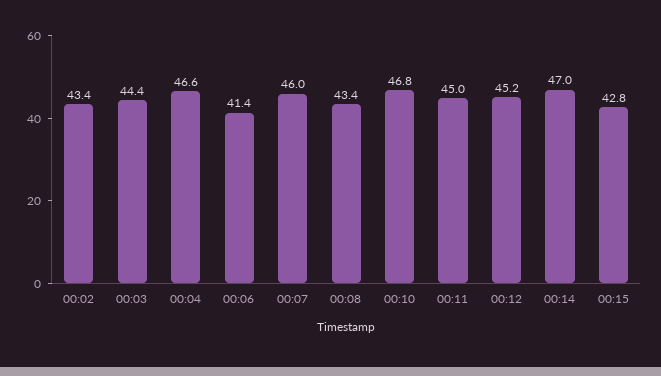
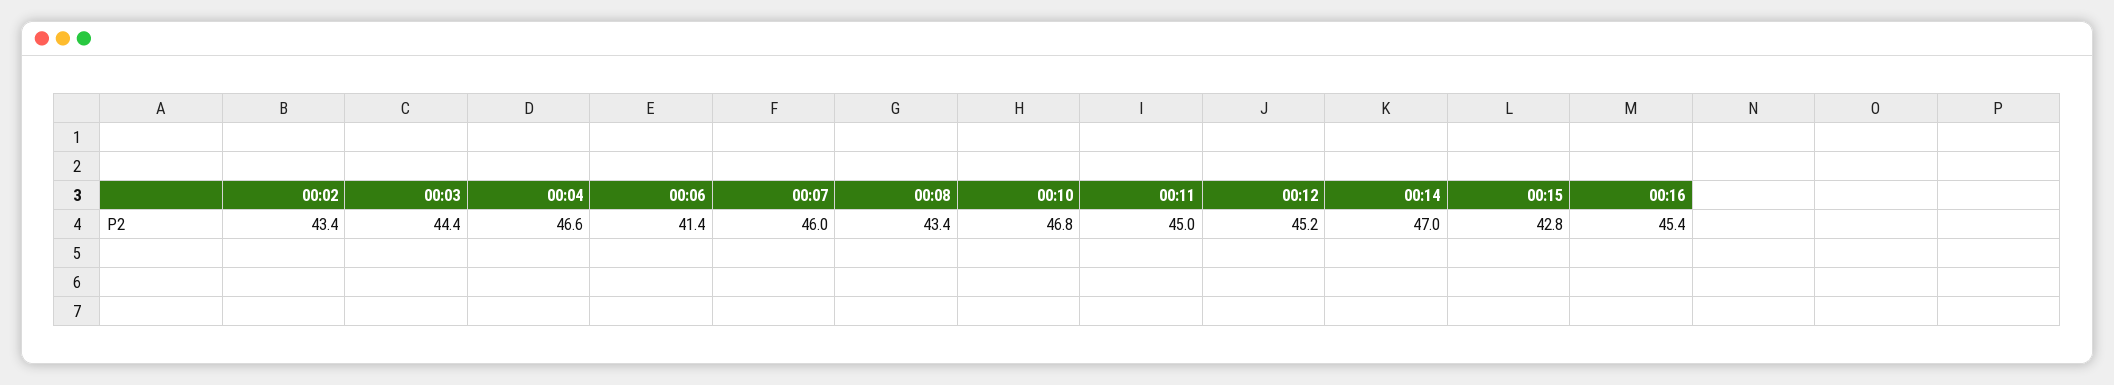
00:16: none -> 45.4

